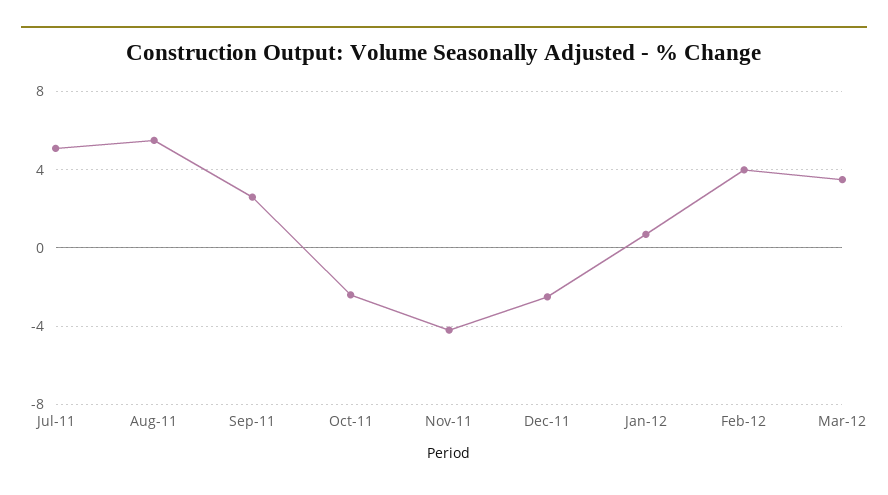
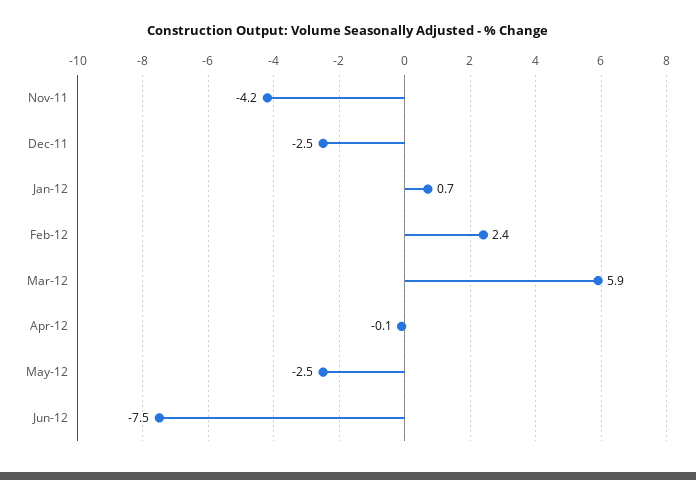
Jul-11: 5 -> none
Aug-11: 5.5 -> none
Sep-11: 2.5 -> none
Oct-11: -2.5 -> none
Feb-12: 4 -> 2.4
Mar-12: 3.5 -> 5.9
Apr-12: none -> -0.1
May-12: none -> -2.5
Jun-12: none -> -7.5

